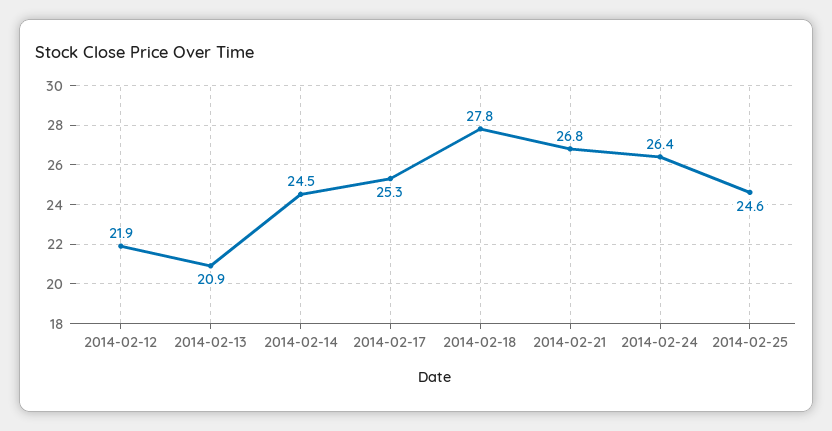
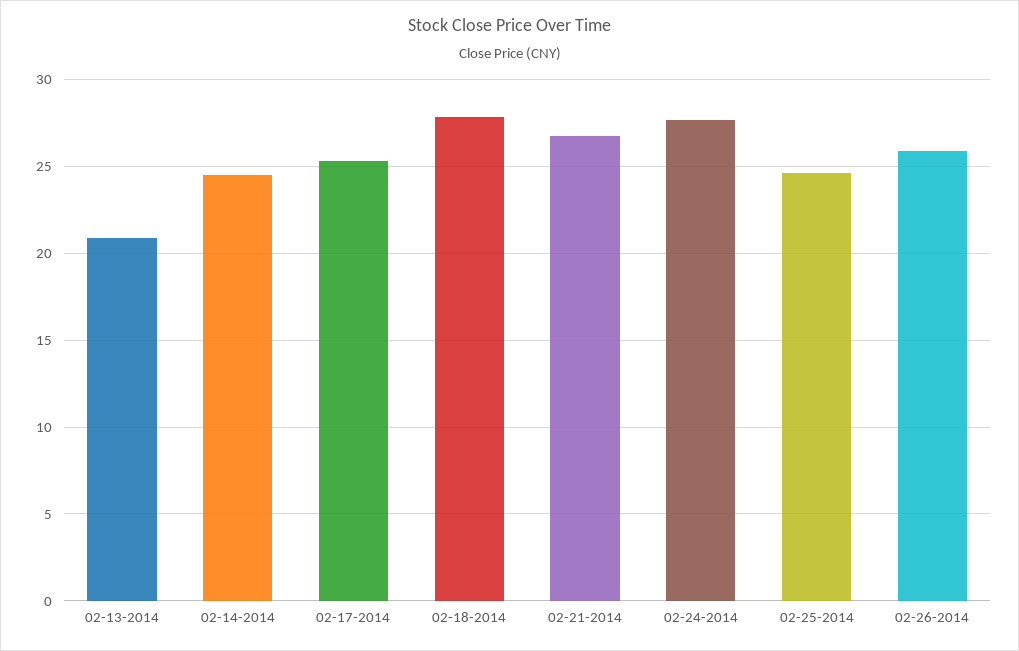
2014-02-12: 21.9 -> none
2014-02-24: 26.4 -> 27.5
02-26-2014: none -> 26

